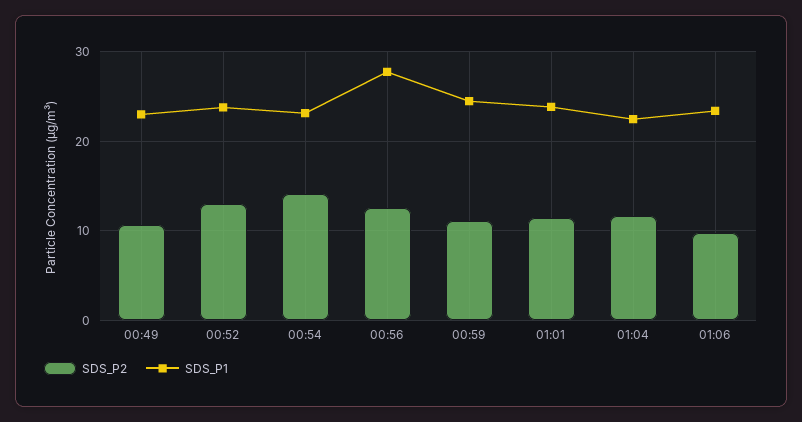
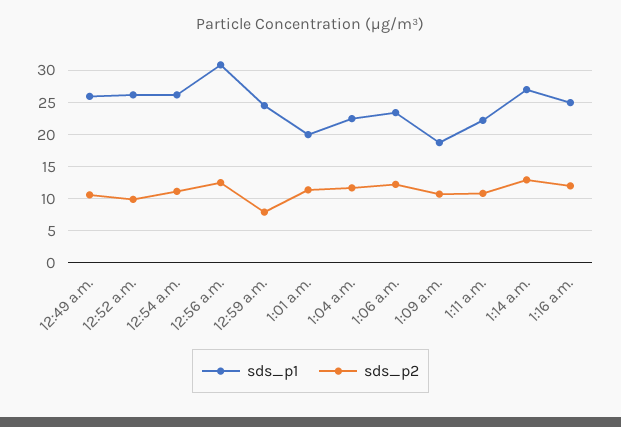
SDS_P1, 00:49: 23 -> 26
SDS_P2, 00:52: 13 -> 10
SDS_P1, 00:52: 24 -> 26
SDS_P2, 00:54: 14 -> 11
SDS_P1, 00:54: 23 -> 26
SDS_P1, 00:56: 28 -> 31
SDS_P2, 00:59: 11 -> 8
SDS_P1, 01:01: 24 -> 20
SDS_P2, 01:06: 10 -> 12
SDS_P1, 1:09 a.m.: none -> 19
SDS_P2, 1:09 a.m.: none -> 11
SDS_P1, 1:11 a.m.: none -> 22
SDS_P2, 1:11 a.m.: none -> 11
SDS_P1, 1:14 a.m.: none -> 27
SDS_P2, 1:14 a.m.: none -> 13
SDS_P1, 1:16 a.m.: none -> 25
SDS_P2, 1:16 a.m.: none -> 12

